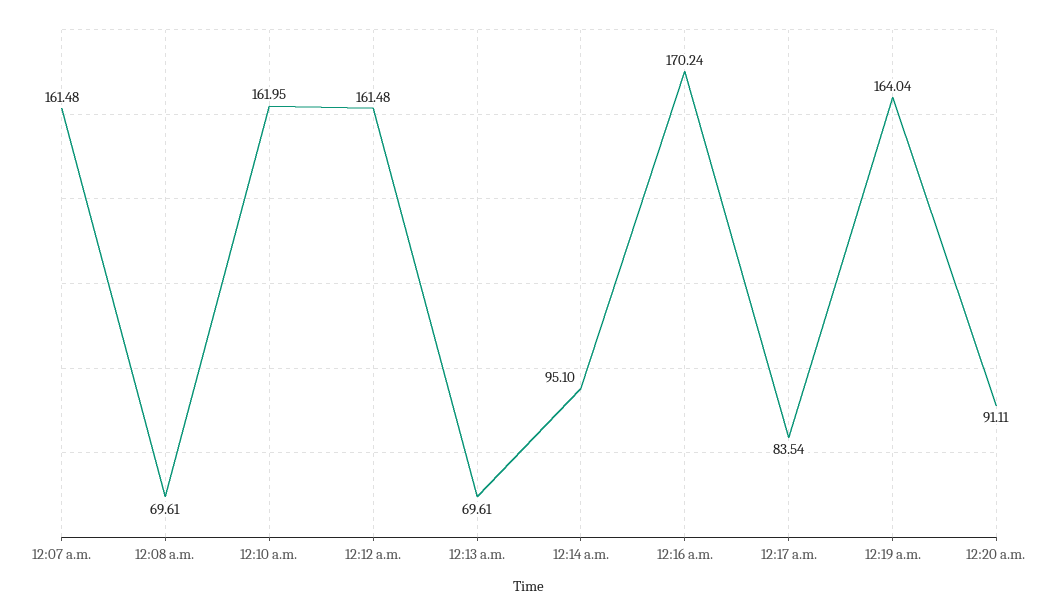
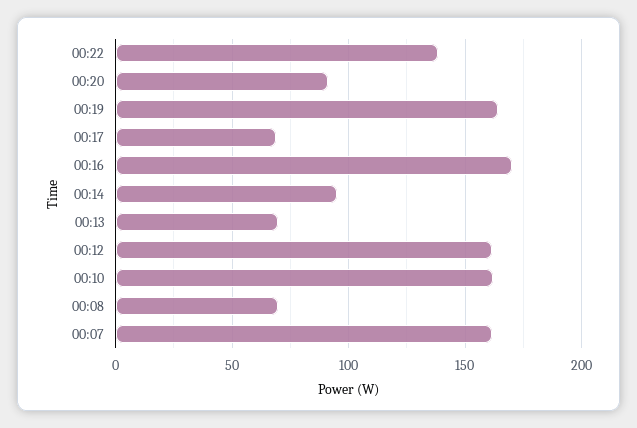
12:17 a.m.: 83.54 -> 70
00:22: none -> 140

